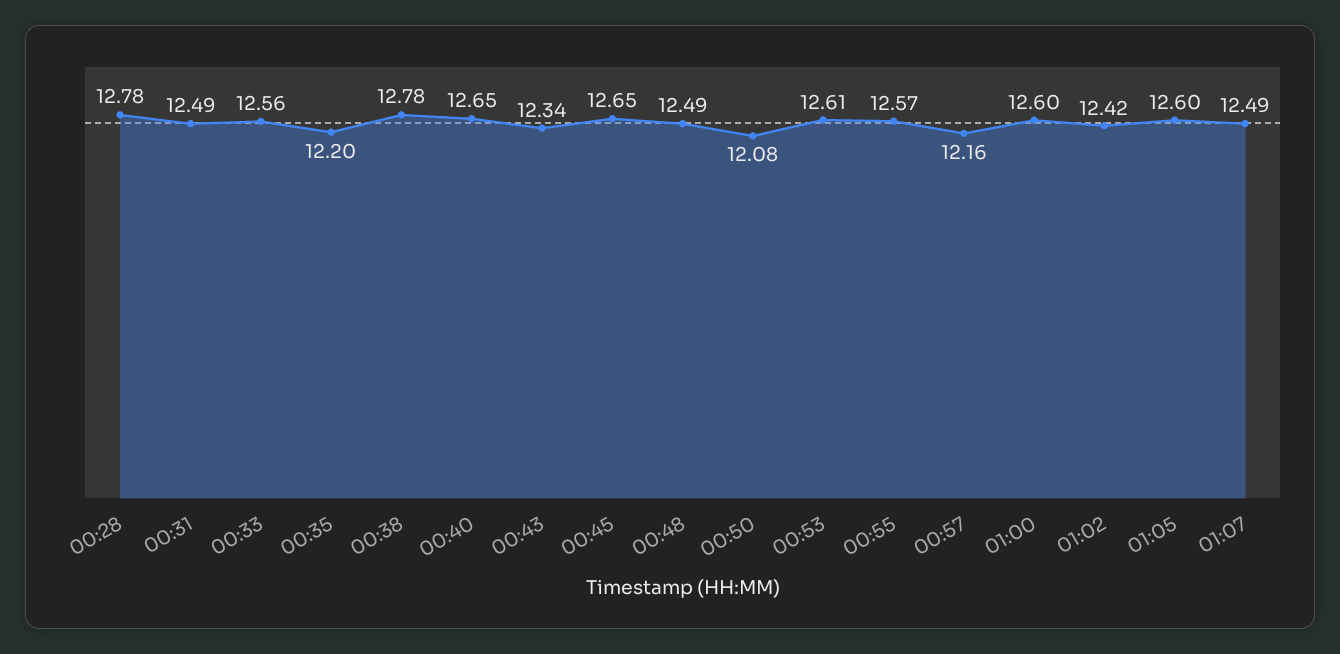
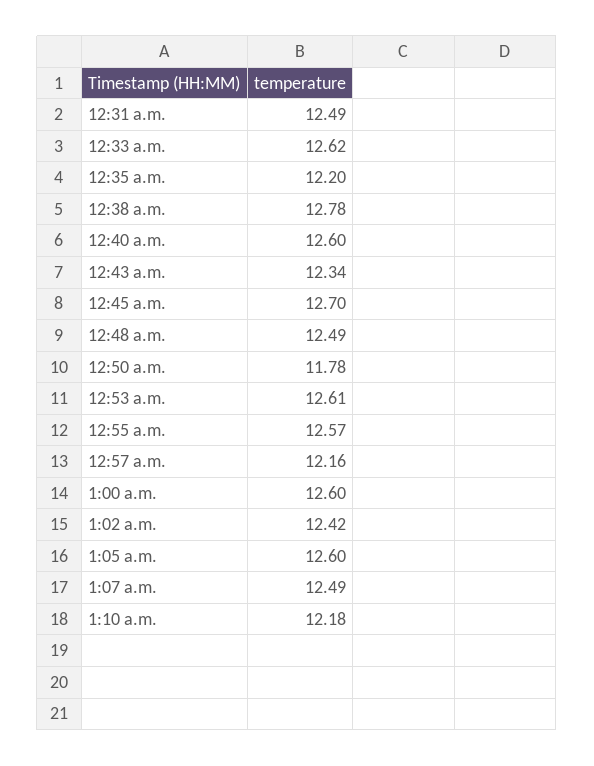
00:28: 12.78 -> none
00:33: 12.56 -> 12.62
00:40: 12.65 -> 12.6
00:45: 12.65 -> 12.7
00:50: 12.08 -> 11.78
1:10 a.m.: none -> 12.18

